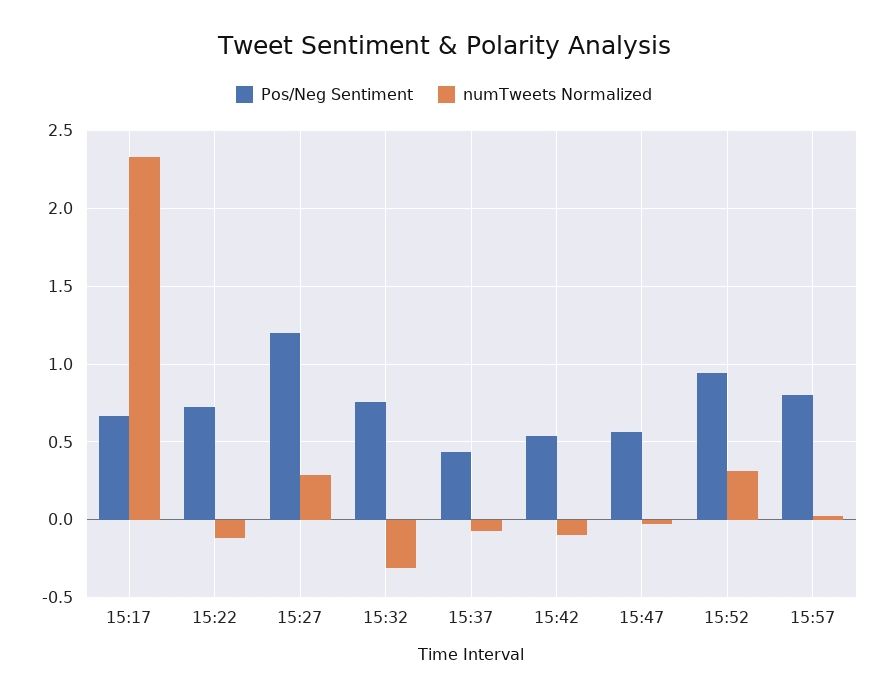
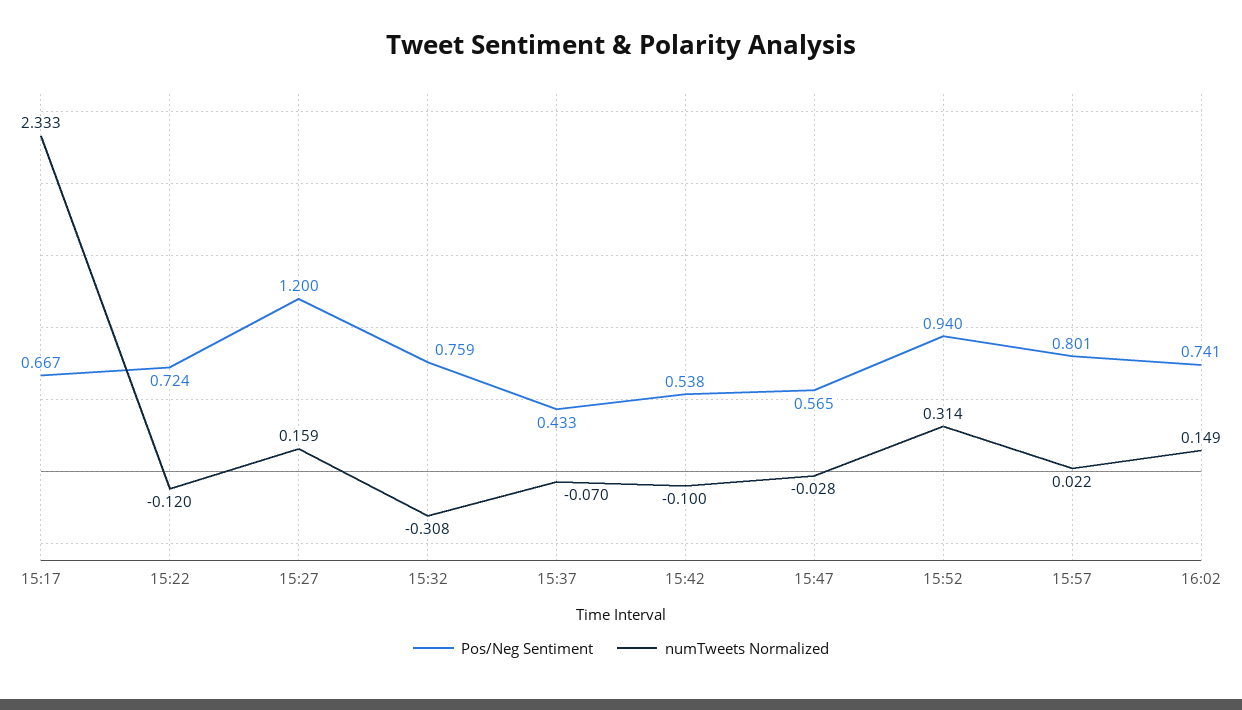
numTweets Normalized, 15:27: 0.3 -> 0.159
Pos/Neg Sentiment, 16:02: none -> 0.741
numTweets Normalized, 16:02: none -> 0.149

